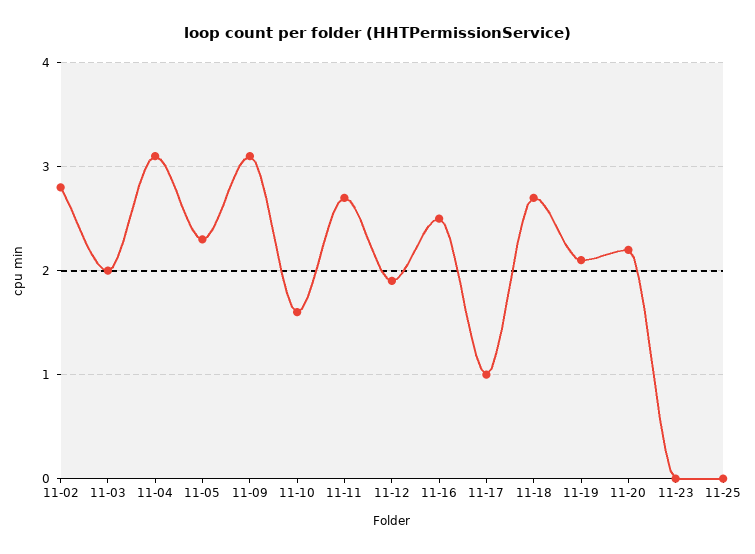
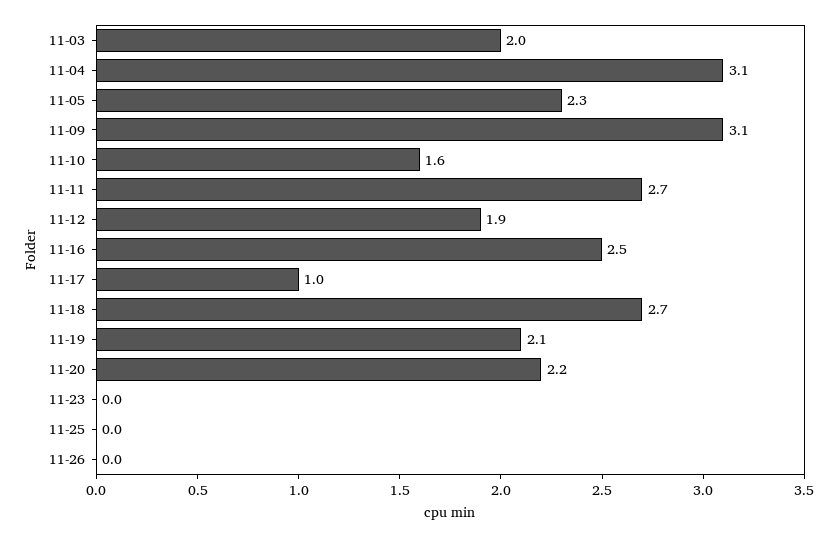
11-02: 2.8 -> none
11-26: none -> 0

